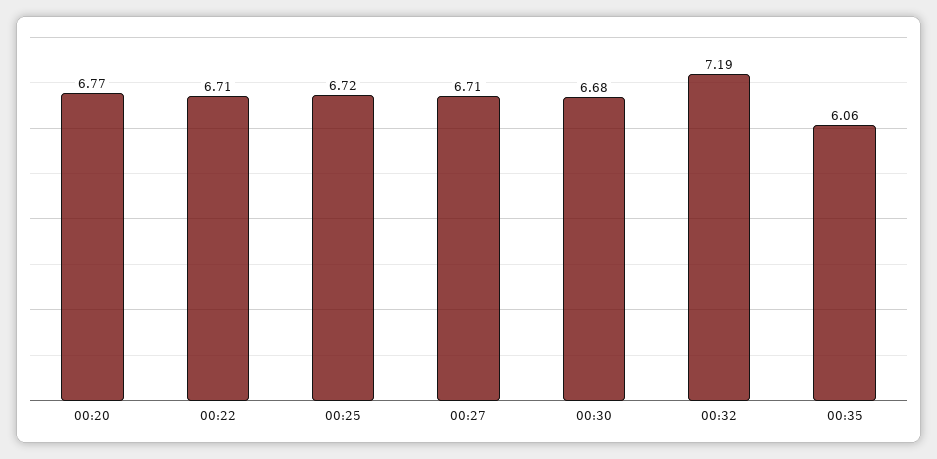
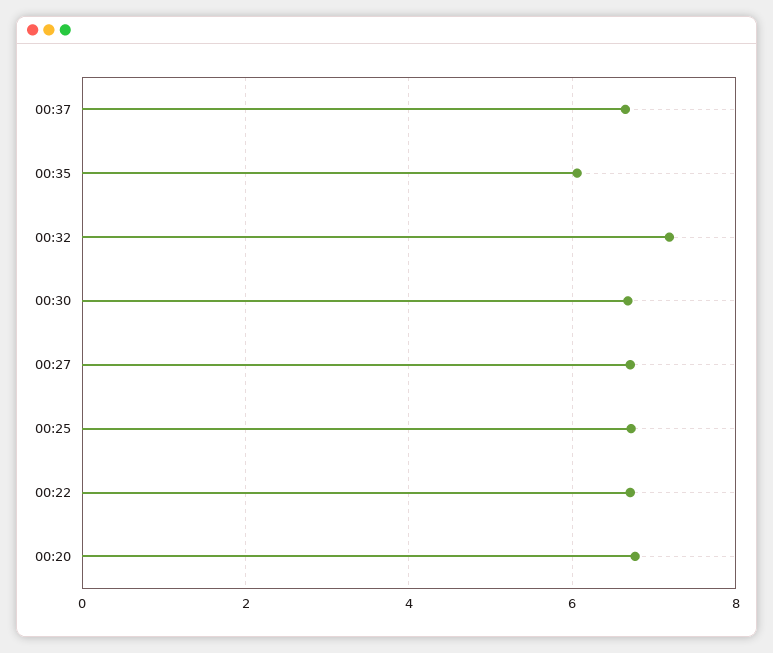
00:37: none -> 6.6

